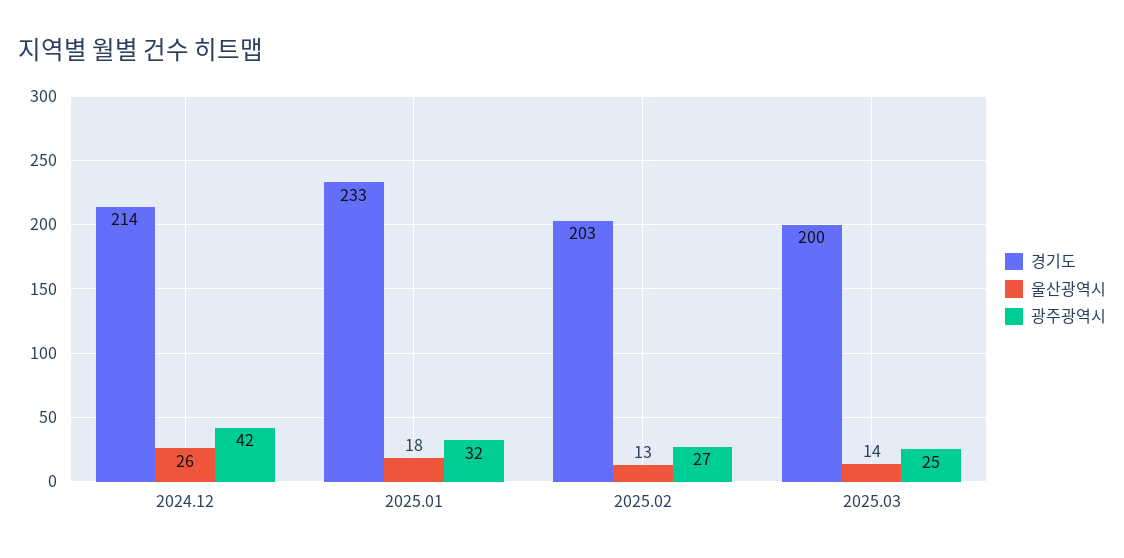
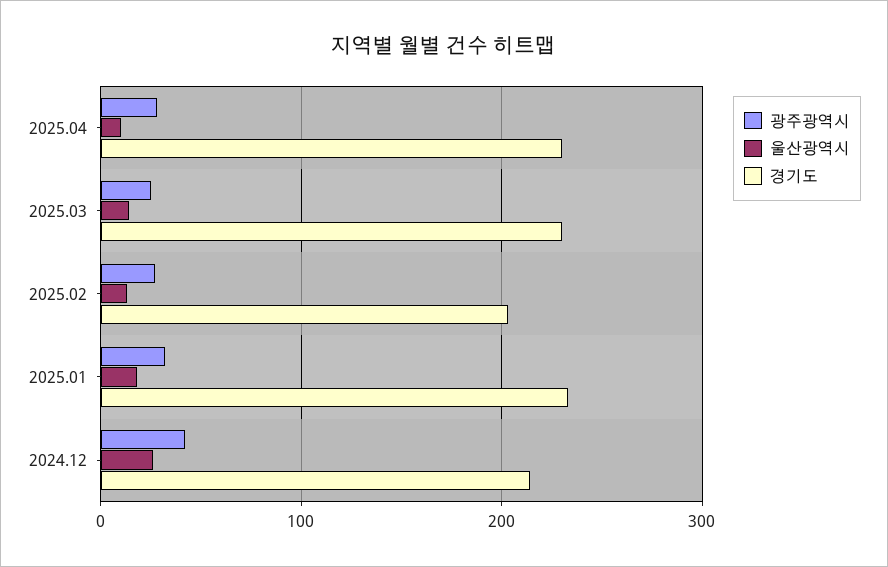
경기도, 2025.03: 200 -> 230
광주광역시, 2025.04: none -> 30
울산광역시, 2025.04: none -> 10
경기도, 2025.04: none -> 230

